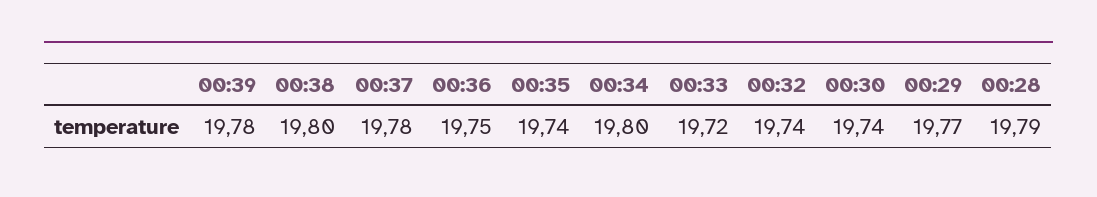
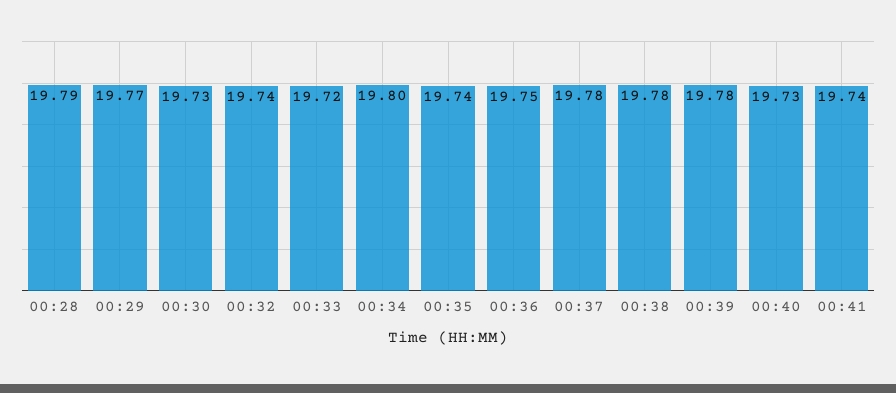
00:38: 19.8 -> 19.78
00:30: 19.74 -> 19.73
00:40: none -> 19.73
00:41: none -> 19.74

